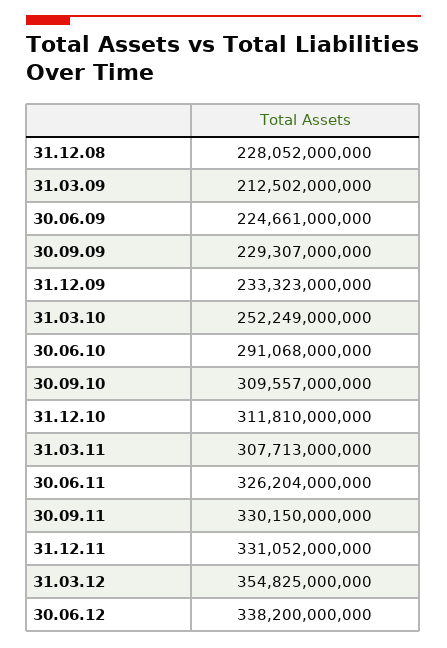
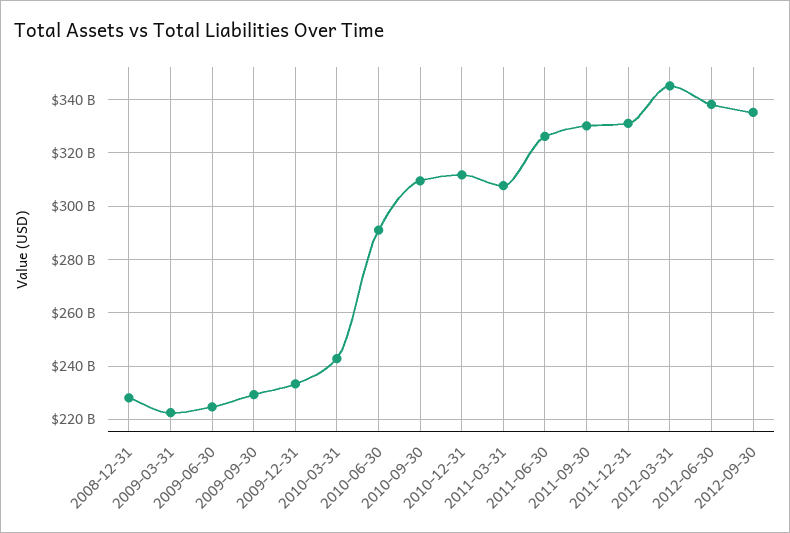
31.03.09: 212502000000 -> 222500000000
31.03.10: 252249000000 -> 242500000000
31.03.12: 354825000000 -> 345000000000
2012-09-30: none -> 335000000000

